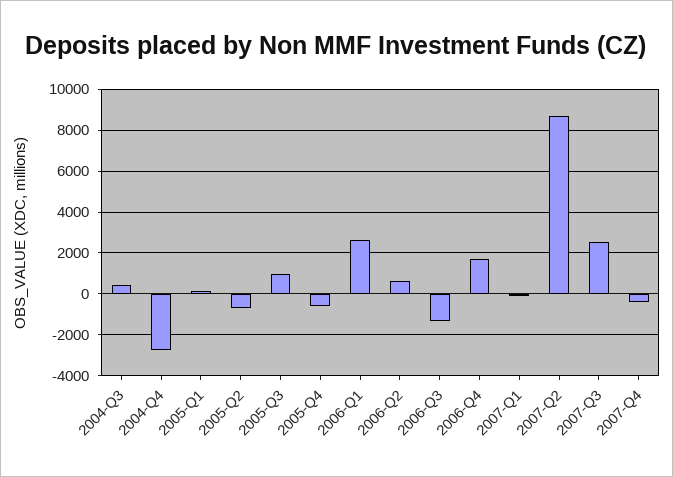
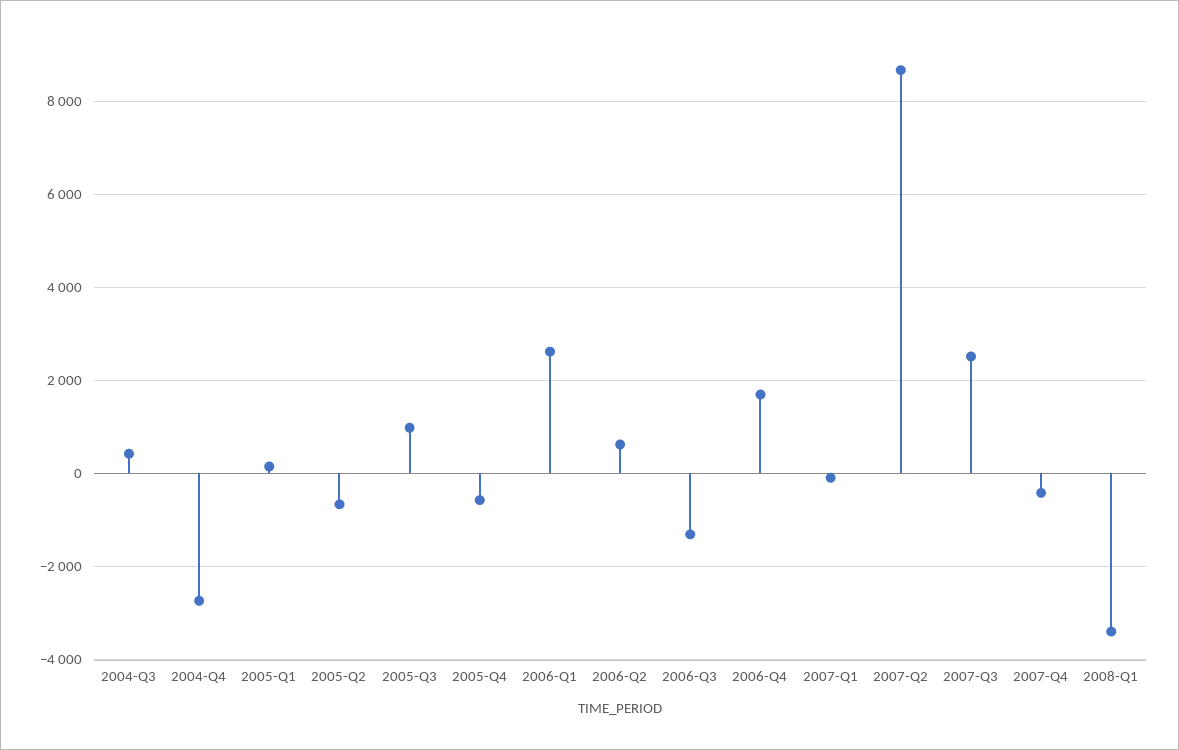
2008-Q1: none -> -3400

